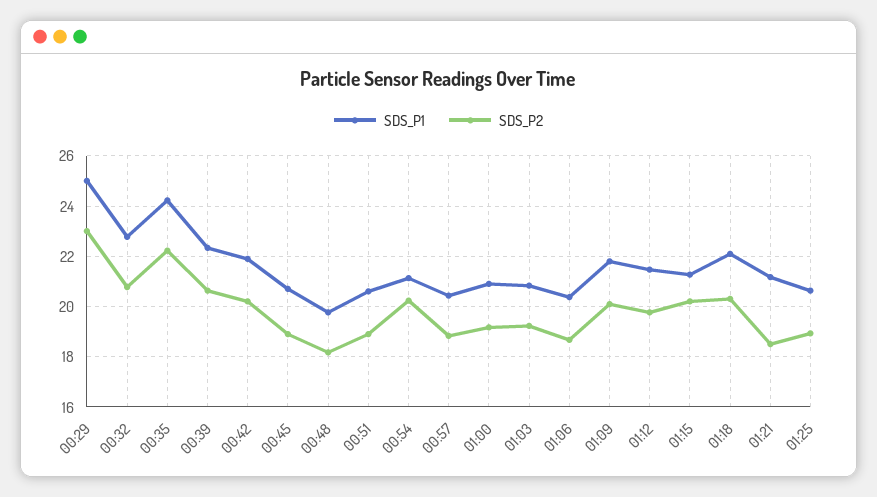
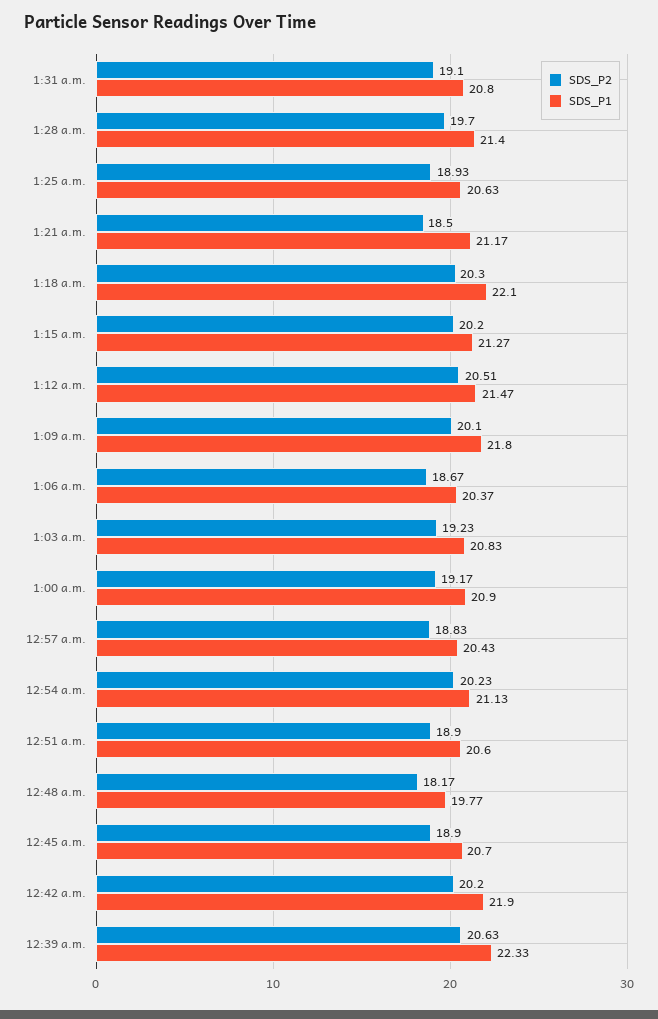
SDS_P1, 00:29: 25 -> none
SDS_P2, 00:29: 23 -> none
SDS_P1, 00:32: 22.75 -> none
SDS_P2, 00:32: 20.75 -> none
SDS_P1, 00:35: 24.25 -> none
SDS_P2, 00:35: 22.25 -> none
SDS_P2, 01:12: 19.75 -> 20.51
SDS_P2, 1:31 a.m.: none -> 19.1
SDS_P1, 1:31 a.m.: none -> 20.8
SDS_P2, 1:28 a.m.: none -> 19.7
SDS_P1, 1:28 a.m.: none -> 21.4

